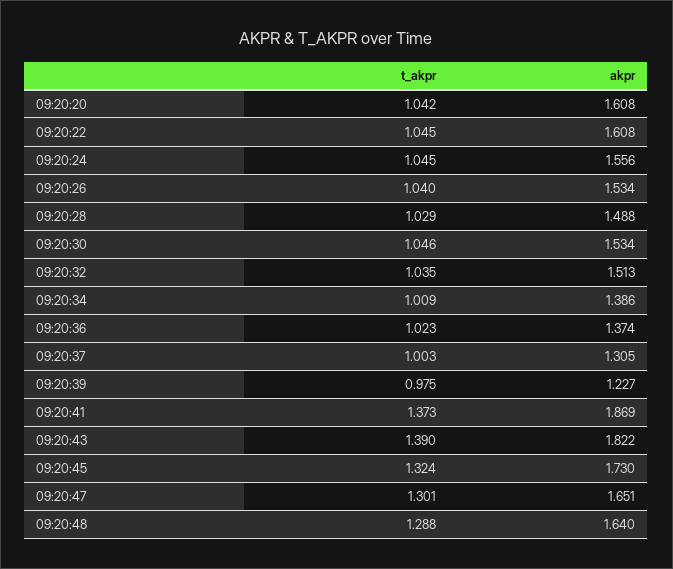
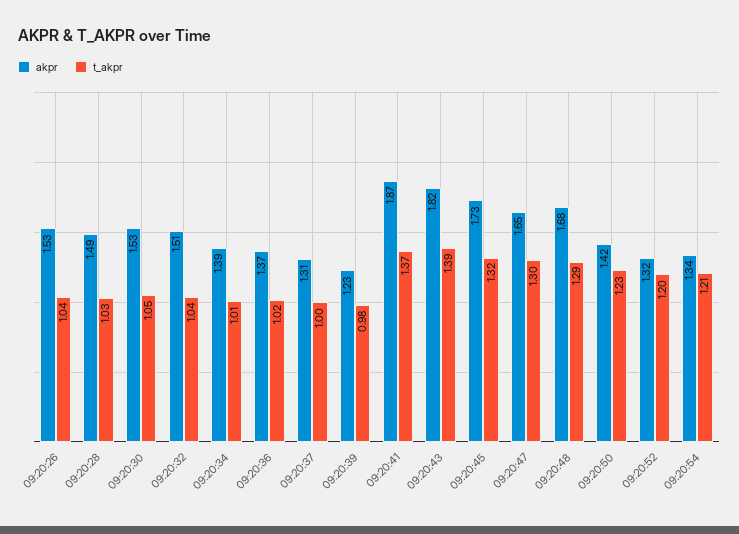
t_akpr, 09:20:20: 1.042 -> none
akpr, 09:20:20: 1.608 -> none
t_akpr, 09:20:22: 1.045 -> none
akpr, 09:20:22: 1.608 -> none
t_akpr, 09:20:24: 1.045 -> none
akpr, 09:20:24: 1.556 -> none
akpr, 09:20:48: 1.64 -> 1.68
akpr, 09:20:50: none -> 1.42
t_akpr, 09:20:50: none -> 1.23
akpr, 09:20:52: none -> 1.32
t_akpr, 09:20:52: none -> 1.2
akpr, 09:20:54: none -> 1.34
t_akpr, 09:20:54: none -> 1.21

